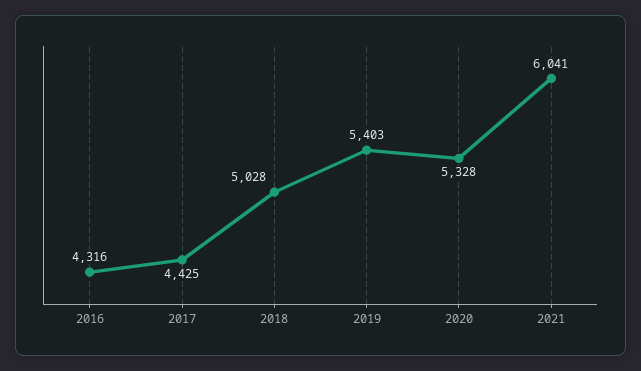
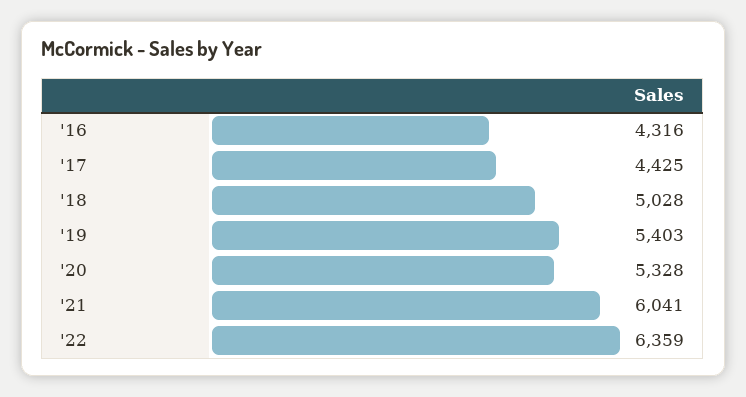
'22: none -> 6359

